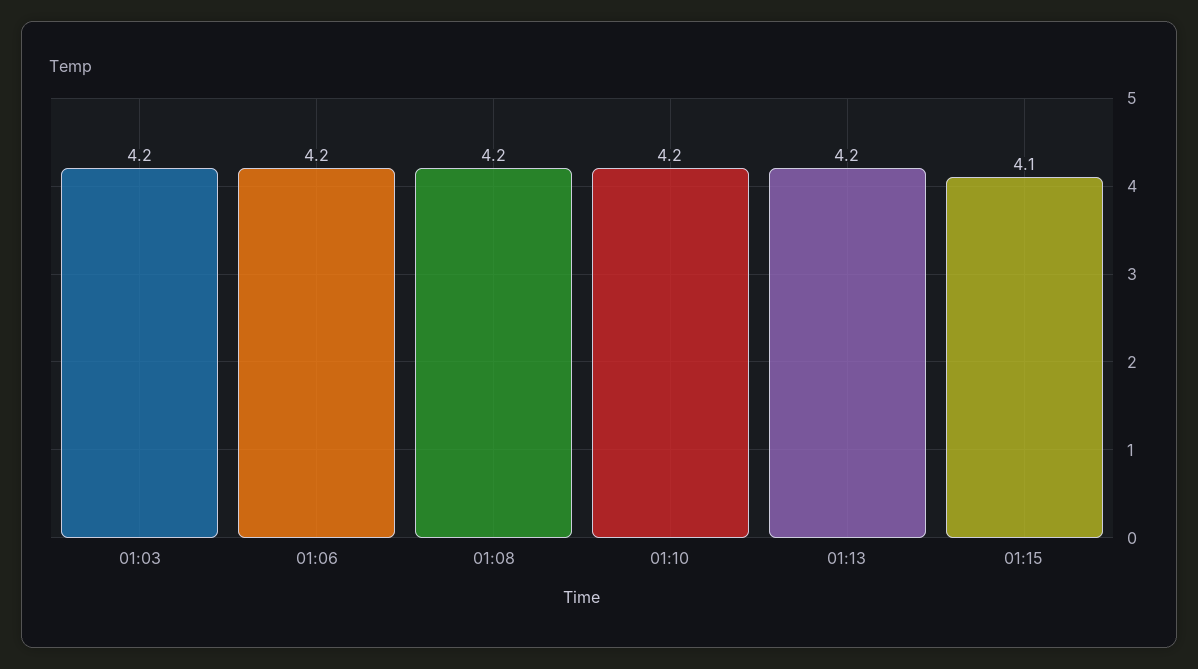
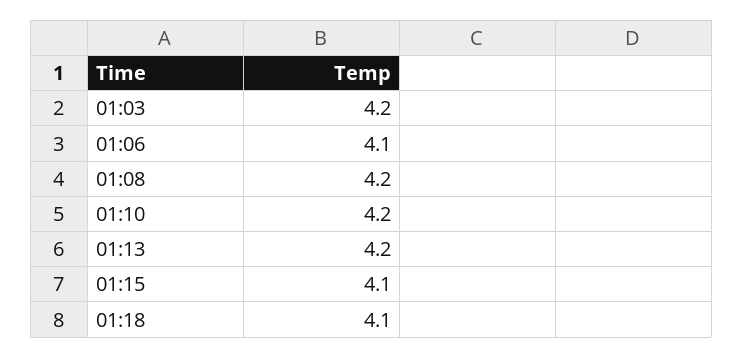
01:06: 4.2 -> 4.1
01:18: none -> 4.1

